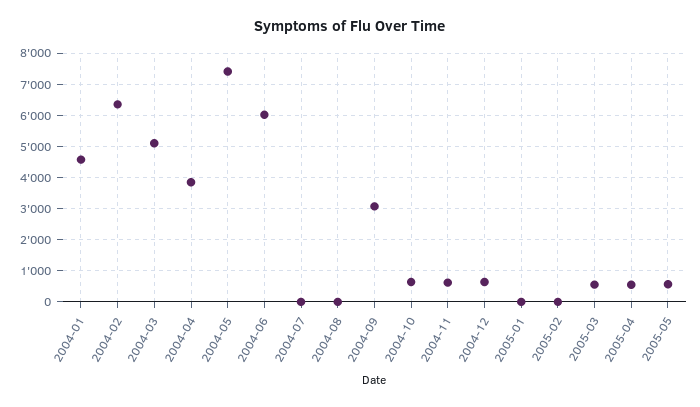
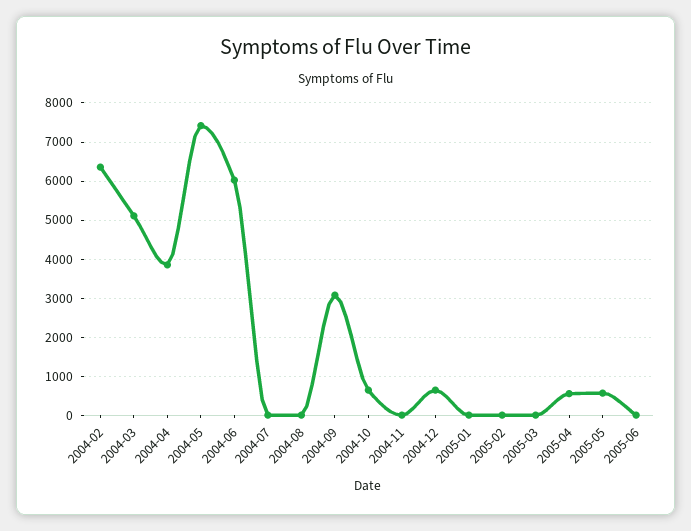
2004-01: 4600 -> none
2004-11: 600 -> 0
2005-03: 600 -> 0
2005-06: none -> 0

